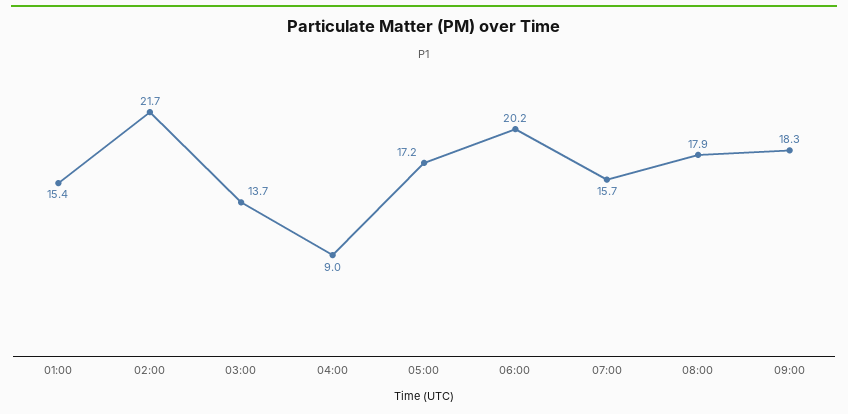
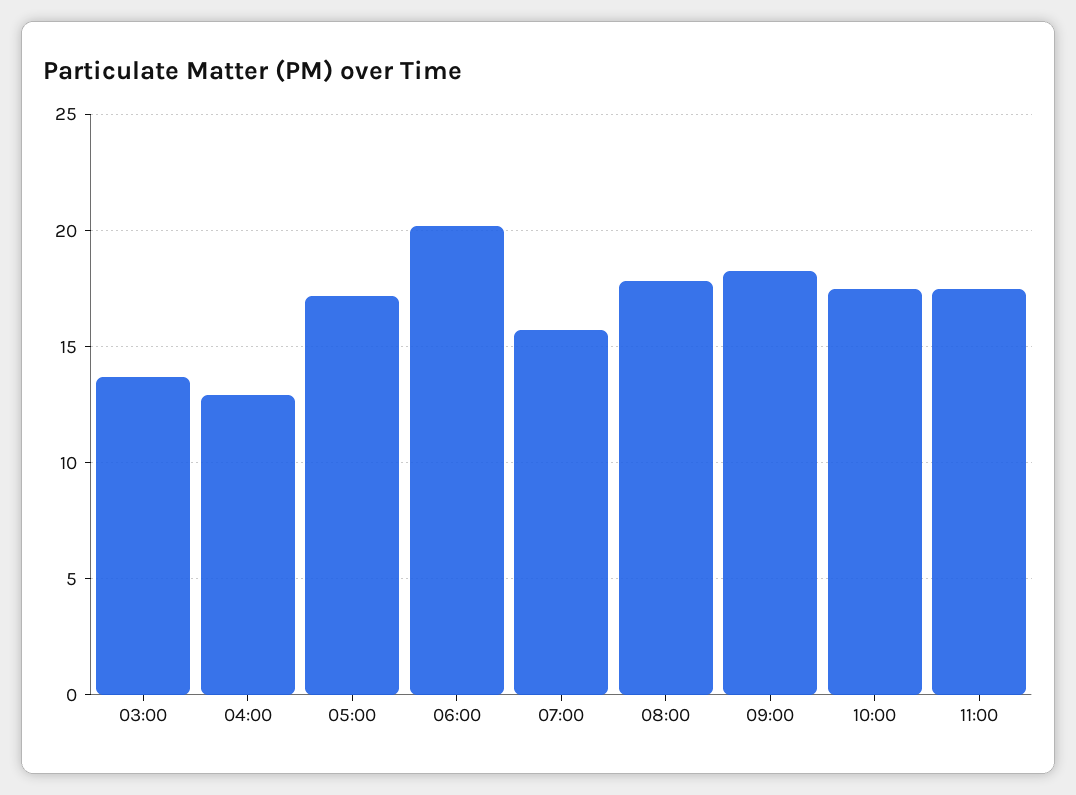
01:00: 15.4 -> none
02:00: 21.7 -> none
04:00: 9 -> 13
10:00: none -> 17.5
11:00: none -> 17.5

